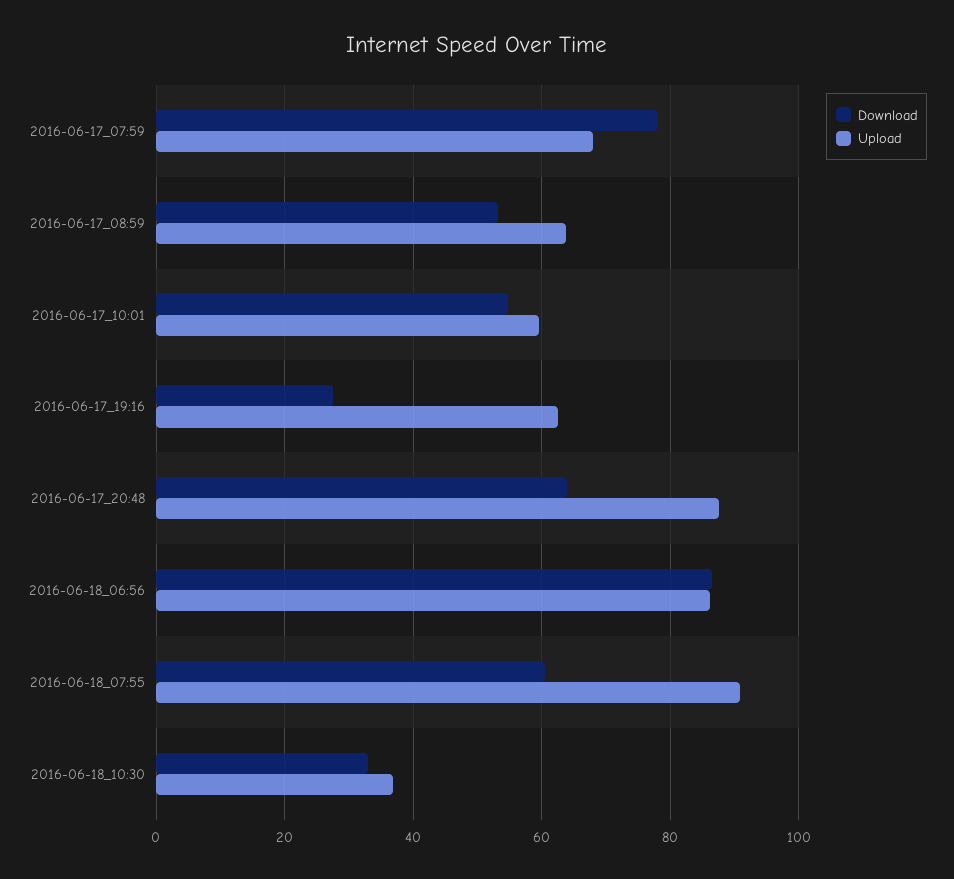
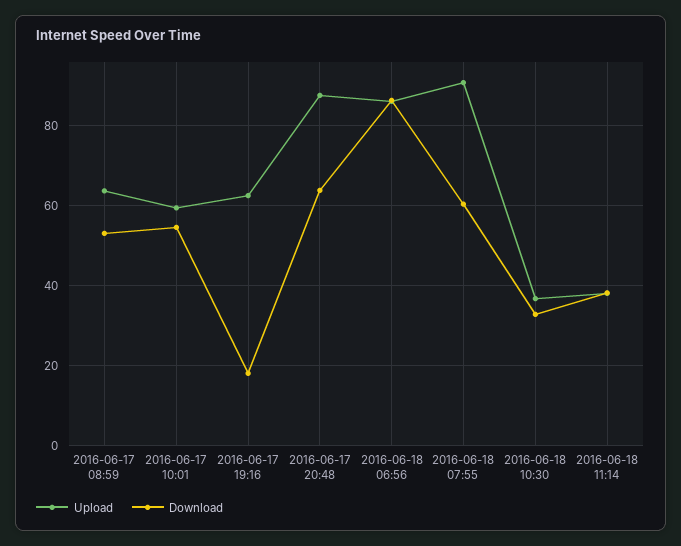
Download, 2016-06-17_07:59: 78 -> none
Upload, 2016-06-17_07:59: 68 -> none
Download, 2016-06-17_19:16: 28 -> 18
Upload, 2016-06-18 11:14: none -> 38
Download, 2016-06-18 11:14: none -> 38

